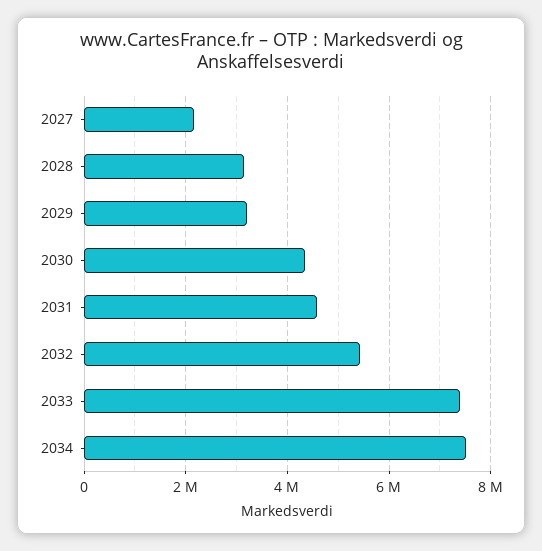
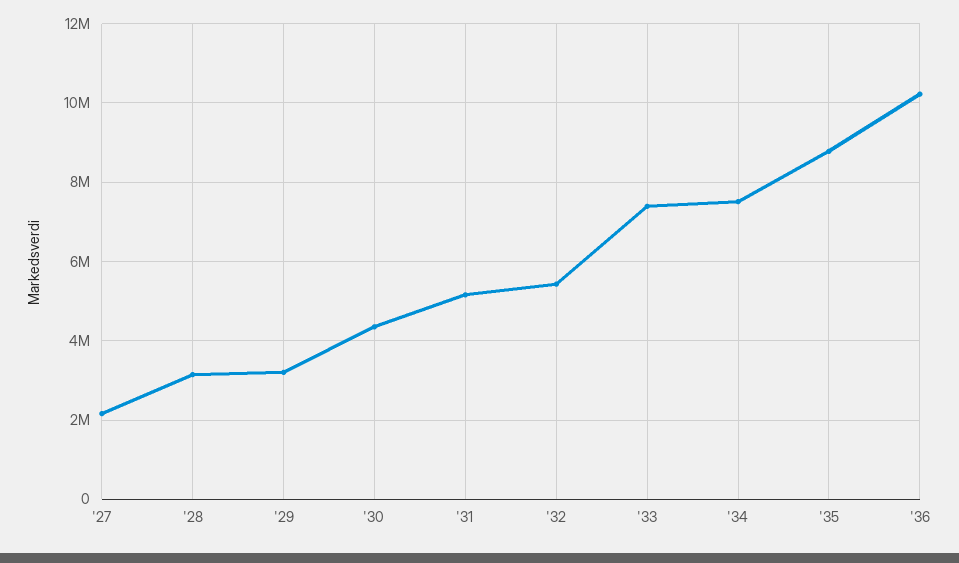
2031: 4600000 -> 5200000
'35: none -> 8800000
'36: none -> 10200000

